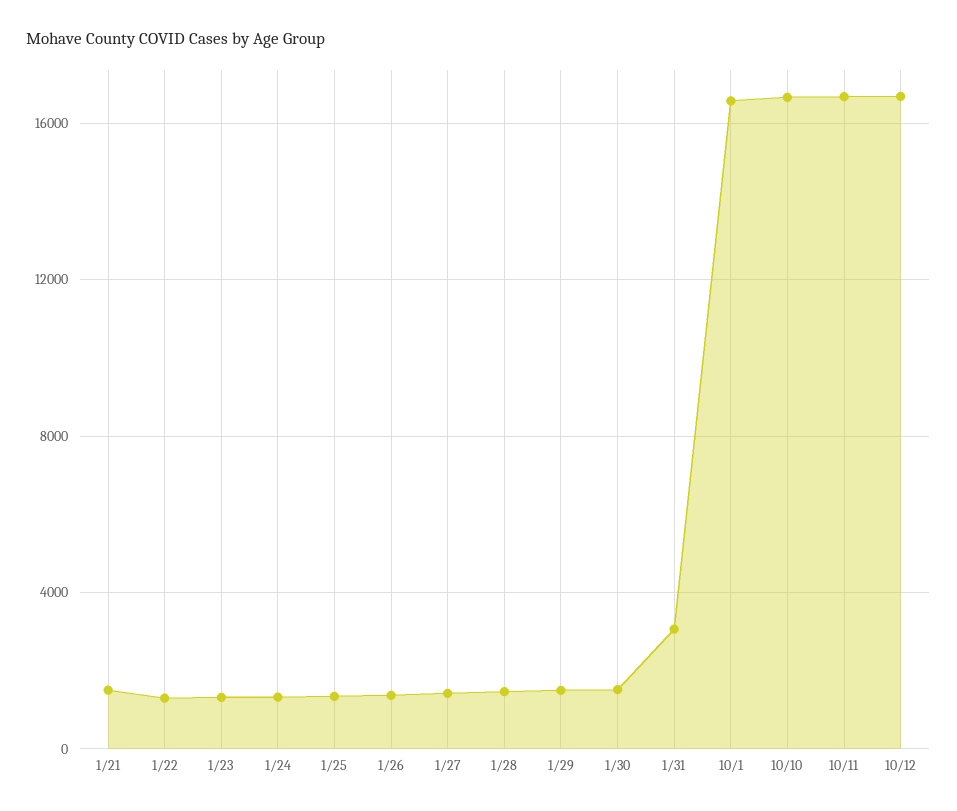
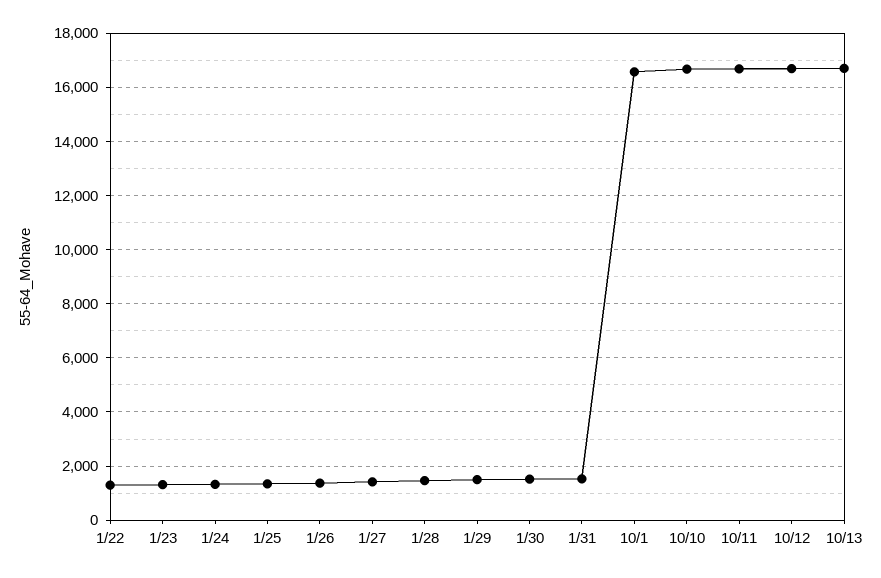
1/21: 1500 -> none
1/31: 3000 -> 1500
10/13: none -> 16750

